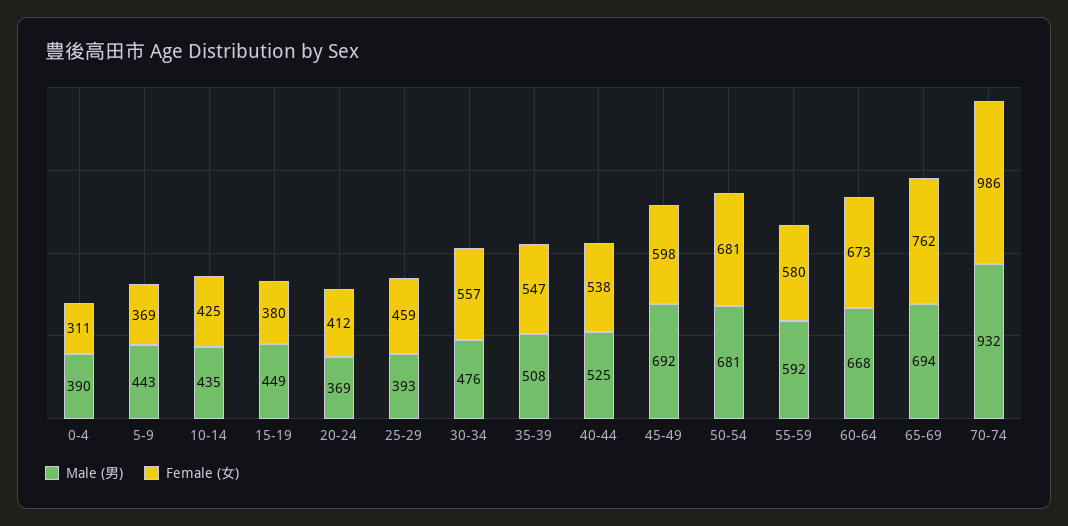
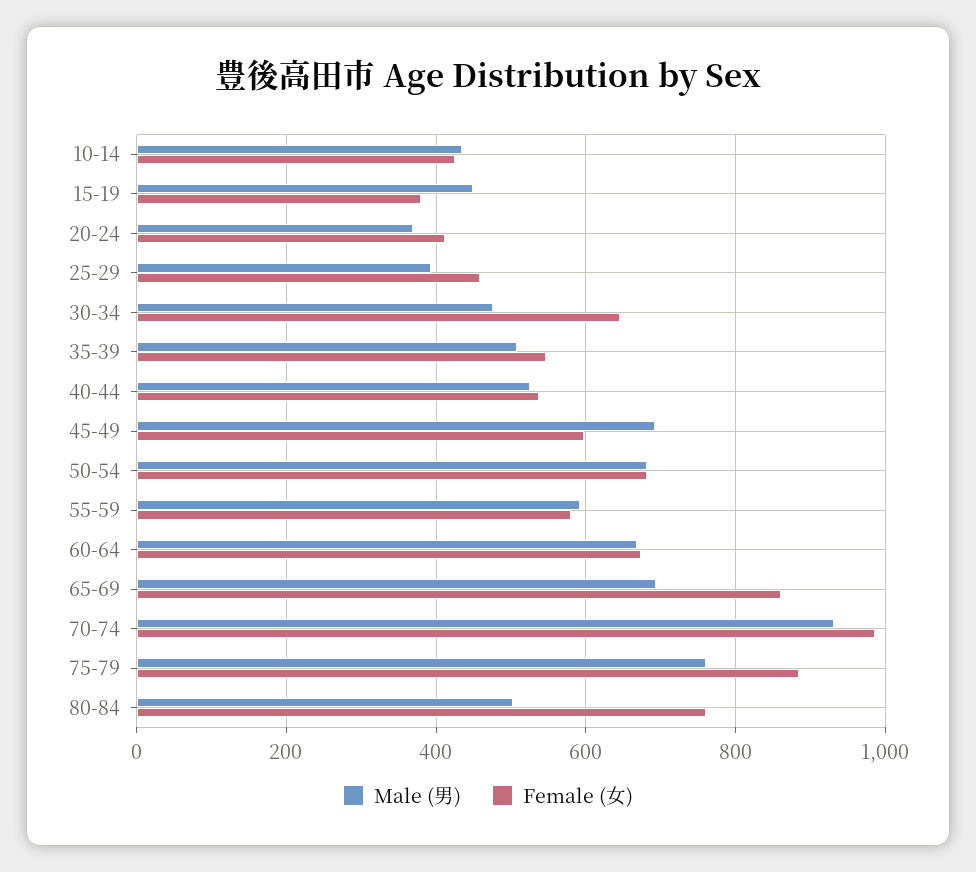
Male (男), 0-4: 390 -> none
Female (女), 0-4: 311 -> none
Male (男), 5-9: 443 -> none
Female (女), 5-9: 369 -> none
Female (女), 30-34: 557 -> 640
Female (女), 65-69: 762 -> 860
Male (男), 75-79: none -> 760
Female (女), 75-79: none -> 880
Male (男), 80-84: none -> 500
Female (女), 80-84: none -> 760

